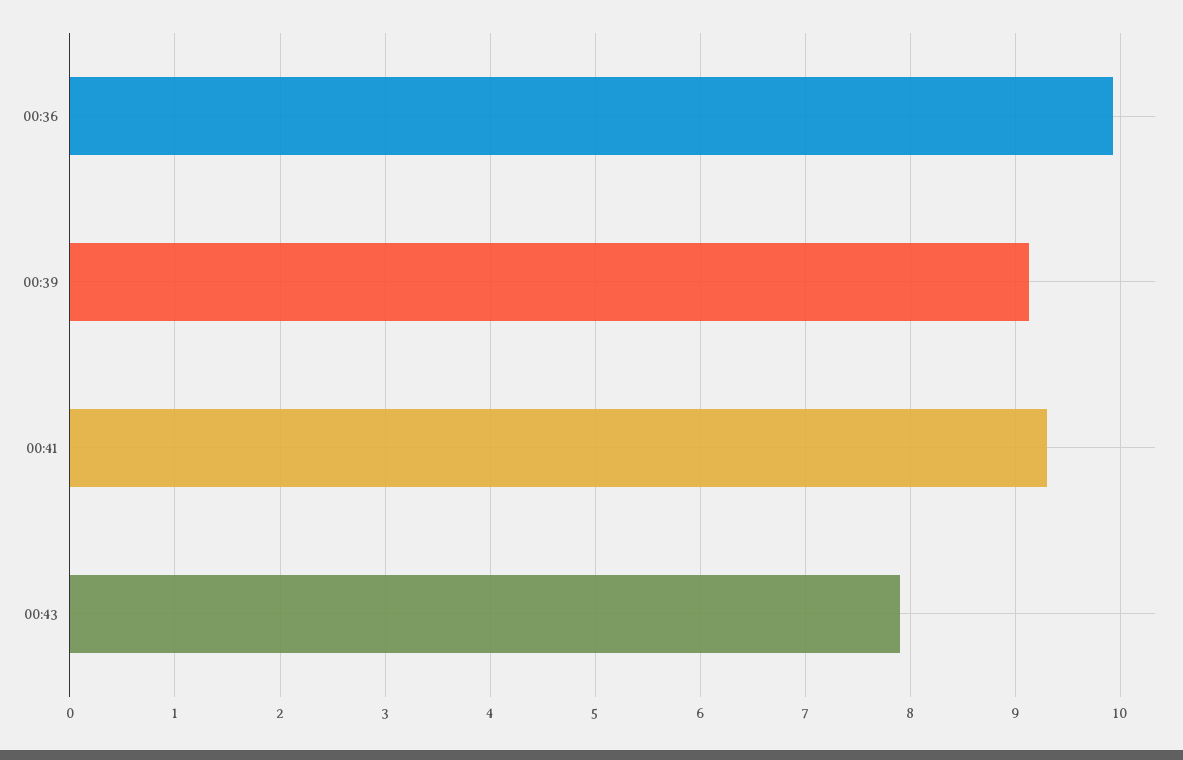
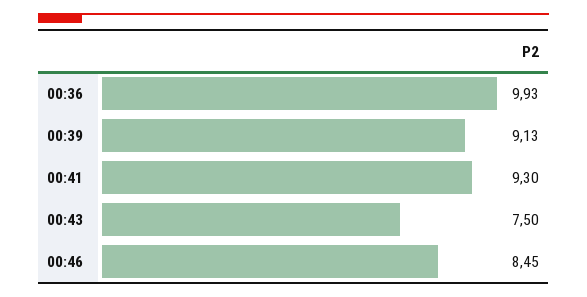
00:43: 7.9 -> 7.5
00:46: none -> 8.45

